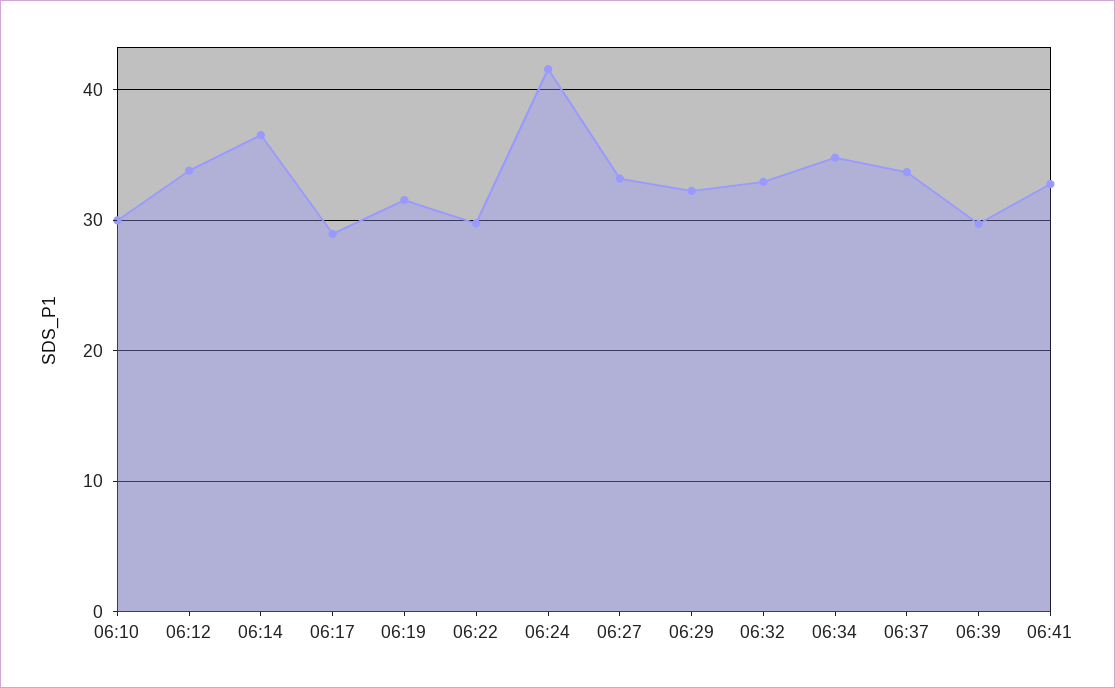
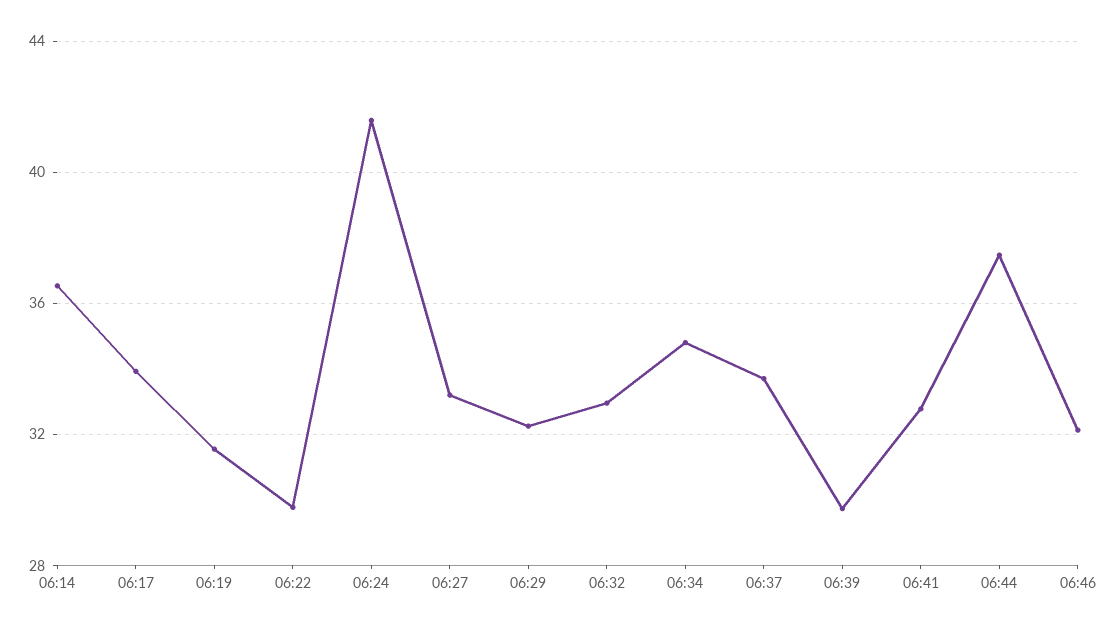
06:10: 30 -> none
06:12: 34 -> none
06:17: 29 -> 34
06:44: none -> 37.5
06:46: none -> 32

